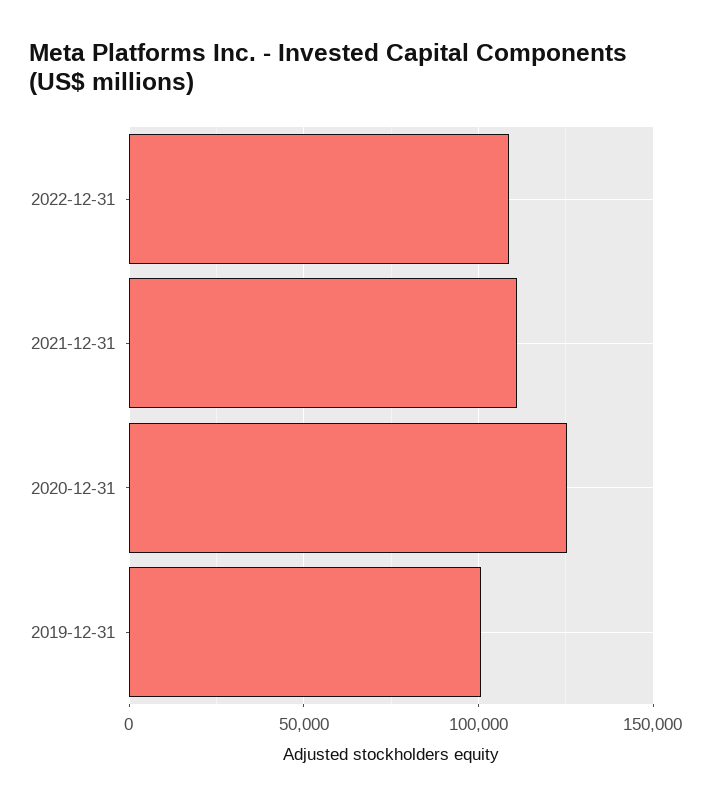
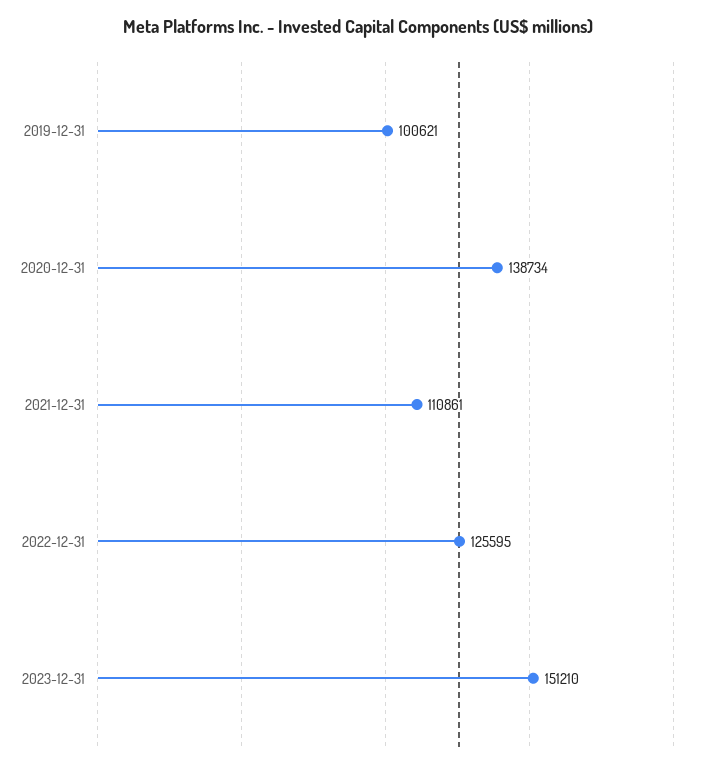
2022-12-31: 110000 -> 125595
2020-12-31: 125000 -> 138734
2023-12-31: none -> 151210

